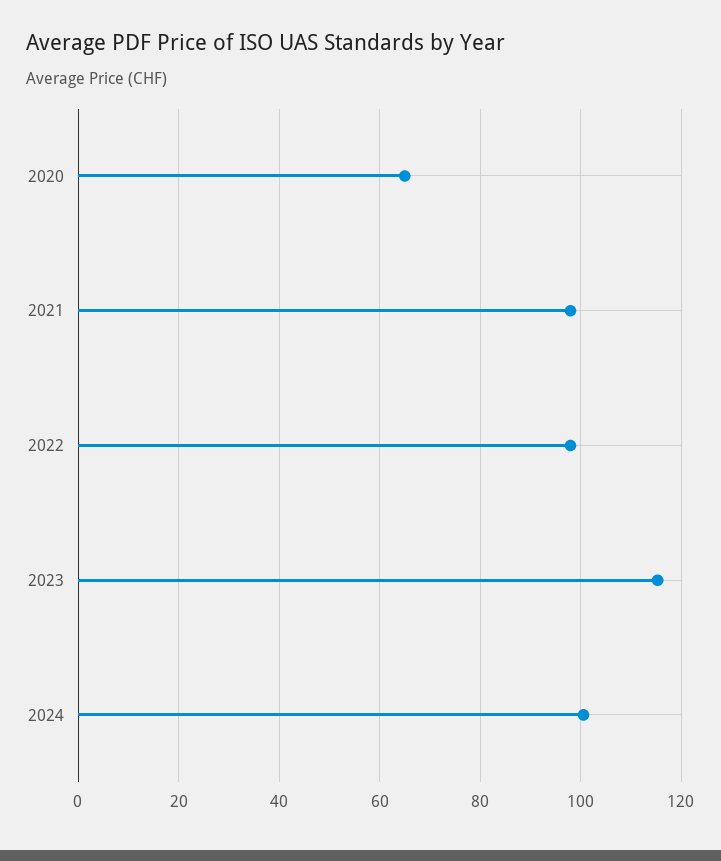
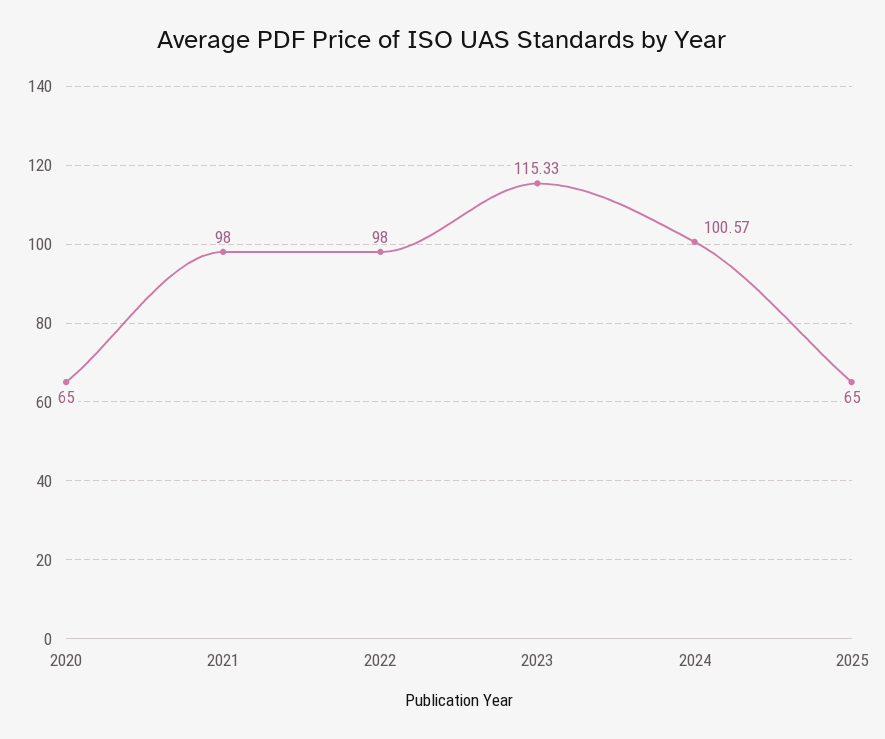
2025: none -> 65

